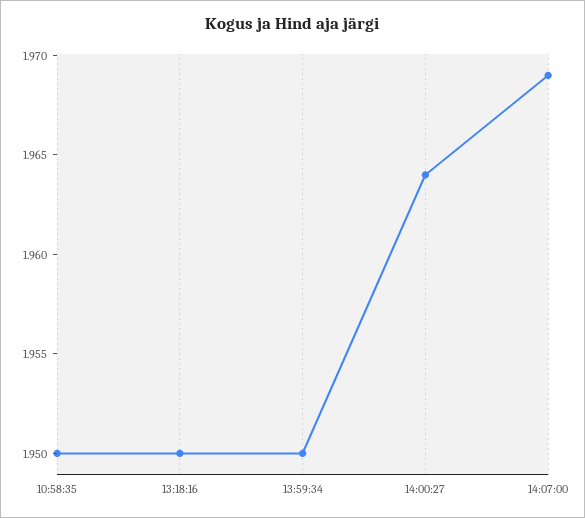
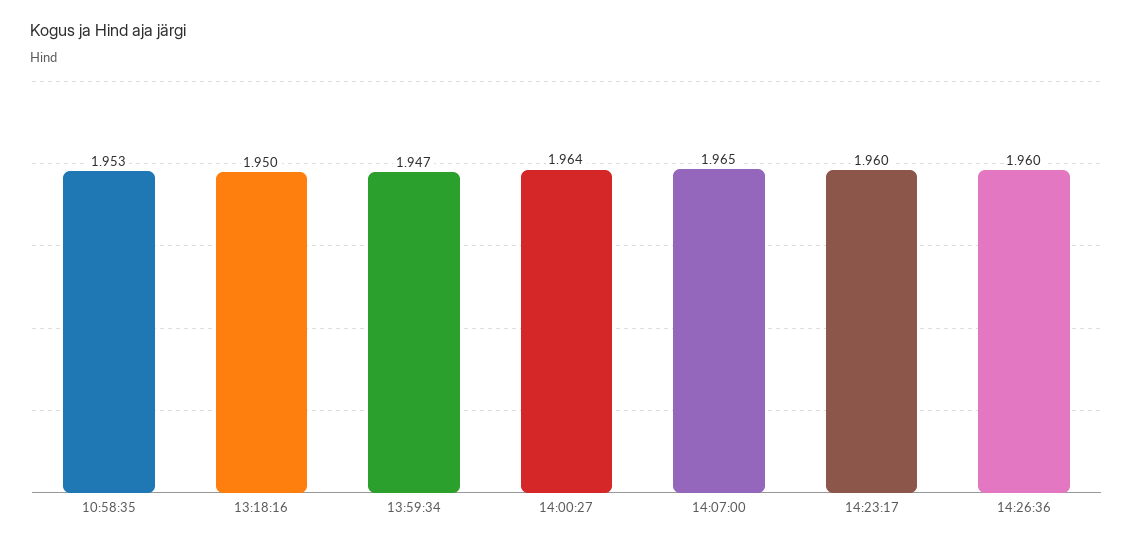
10:58:35: 1.95 -> 1.953
13:59:34: 1.95 -> 1.947
14:07:00: 1.969 -> 1.965
14:23:17: none -> 1.96
14:26:36: none -> 1.96

